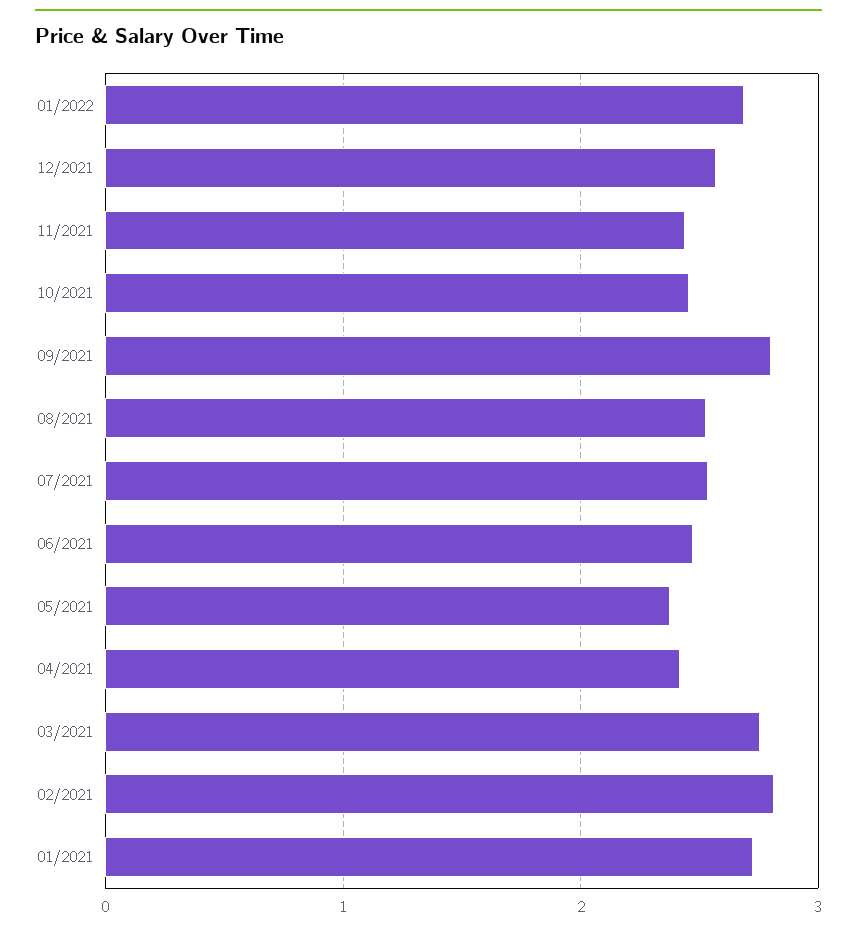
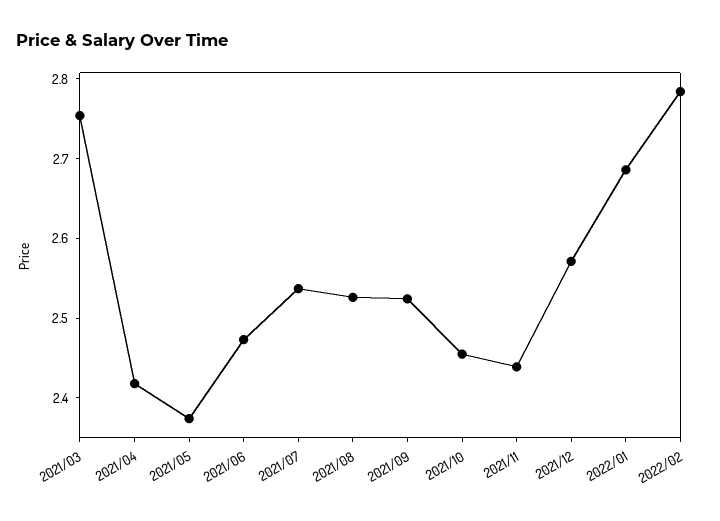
09/2021: 2.8 -> 2.52
02/2021: 2.8 -> none
01/2021: 2.7 -> none
2022/02: none -> 2.78

